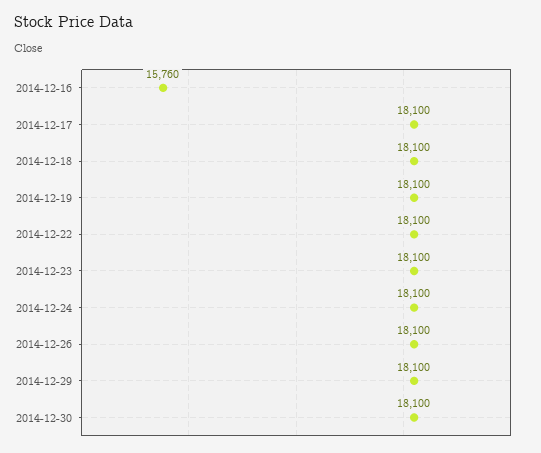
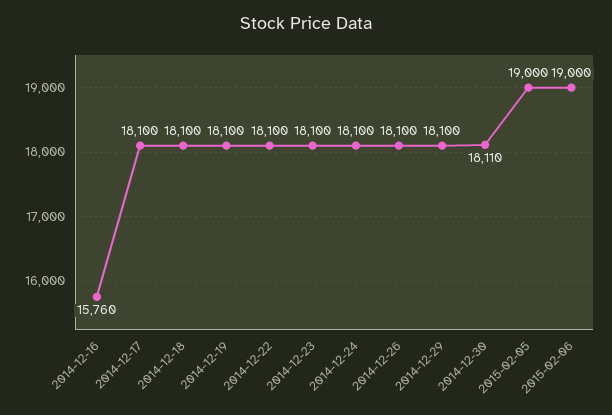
2014-12-30: 18100 -> 18110
2015-02-05: none -> 19000
2015-02-06: none -> 19000

